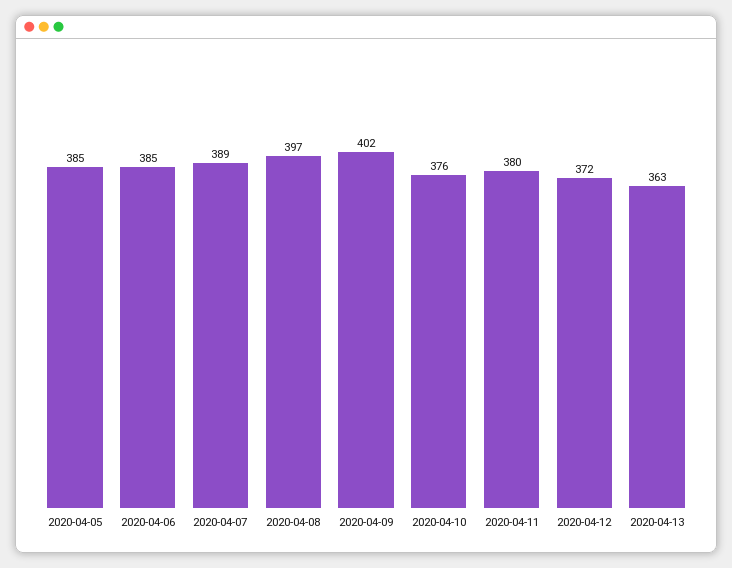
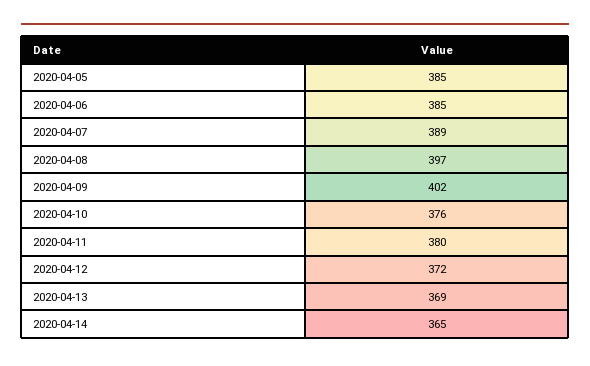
2020-04-13: 363 -> 369
2020-04-14: none -> 365

